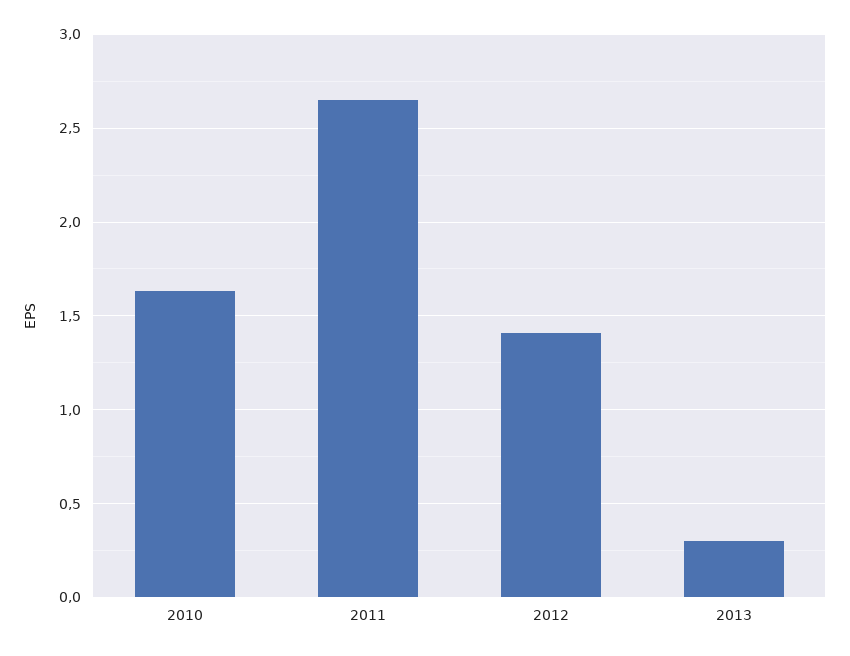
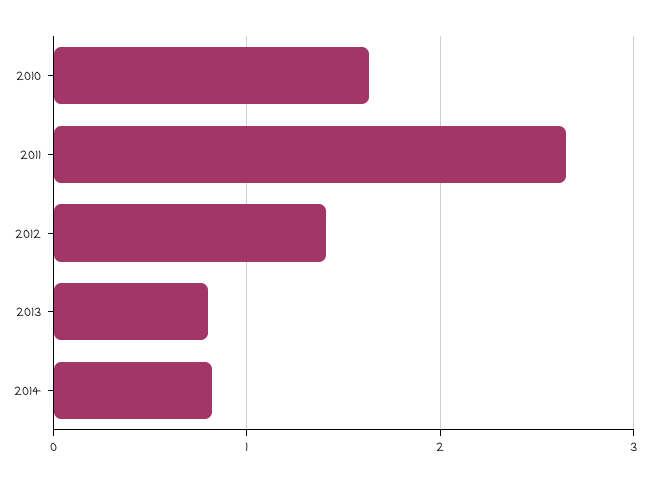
2013: 0.3 -> 0.8
2014: none -> 0.8

